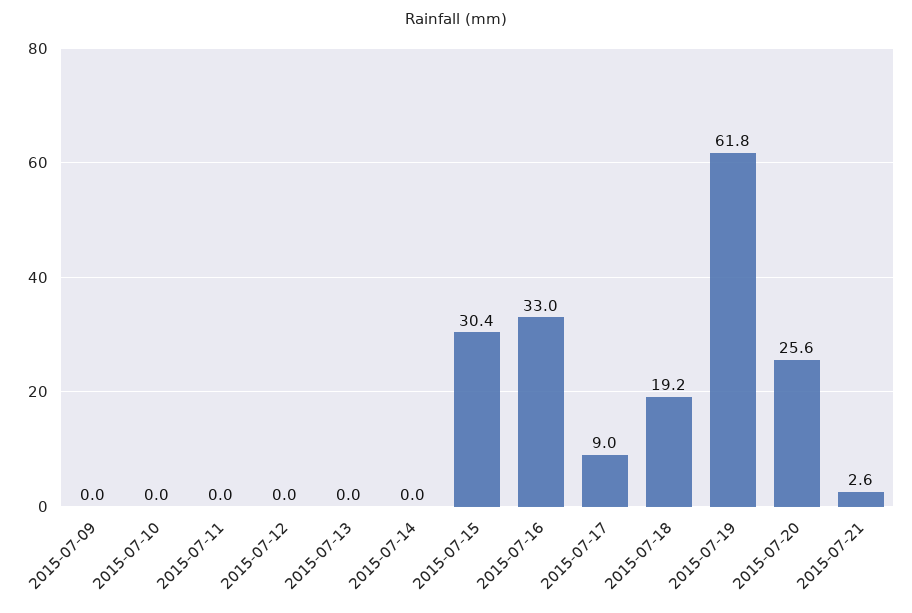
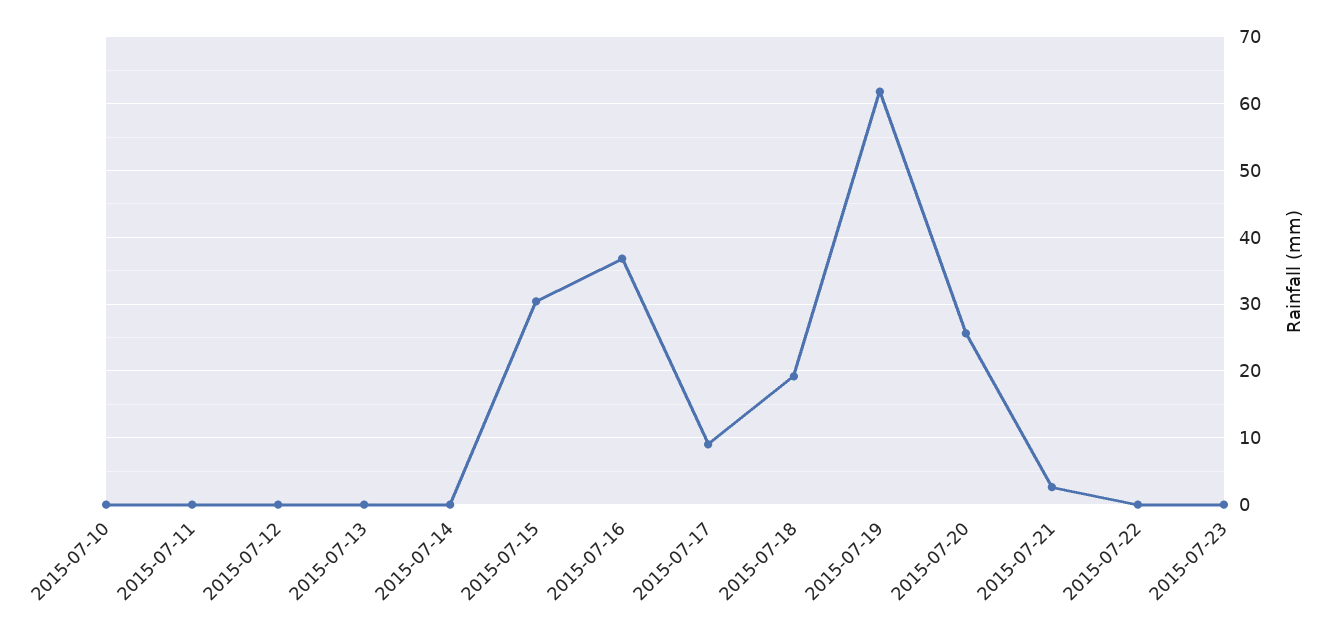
2015-07-09: 0 -> none
2015-07-16: 33 -> 37
2015-07-22: none -> 0
2015-07-23: none -> 0

